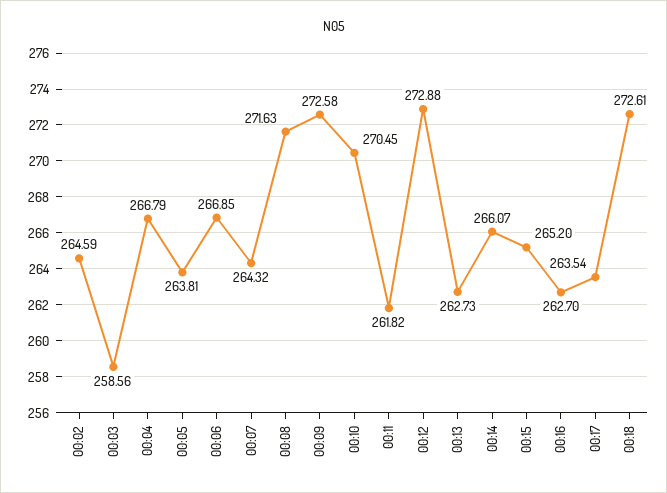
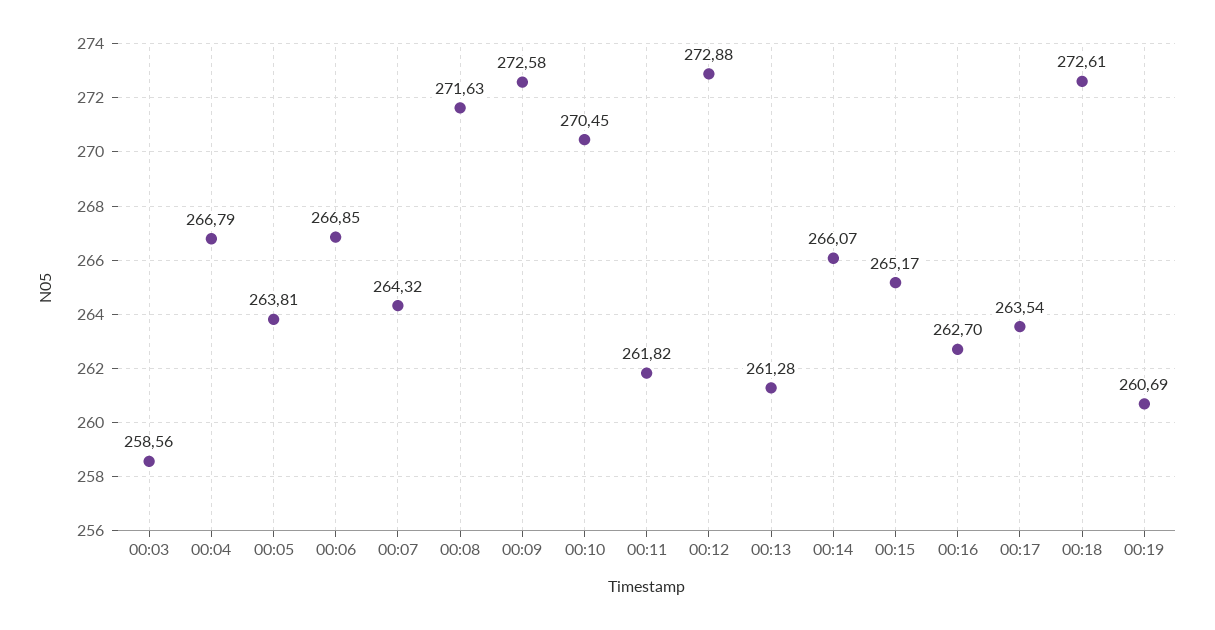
00:02: 264.59 -> none
00:13: 262.73 -> 261.28
00:15: 265.2 -> 265.17
00:19: none -> 260.69

